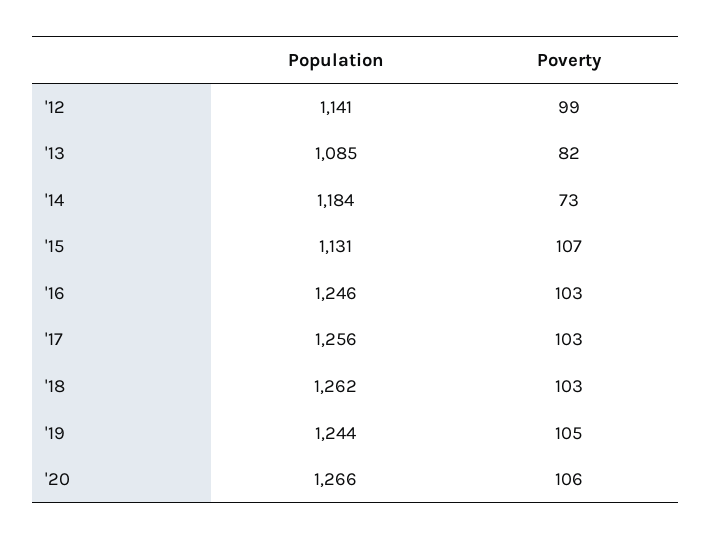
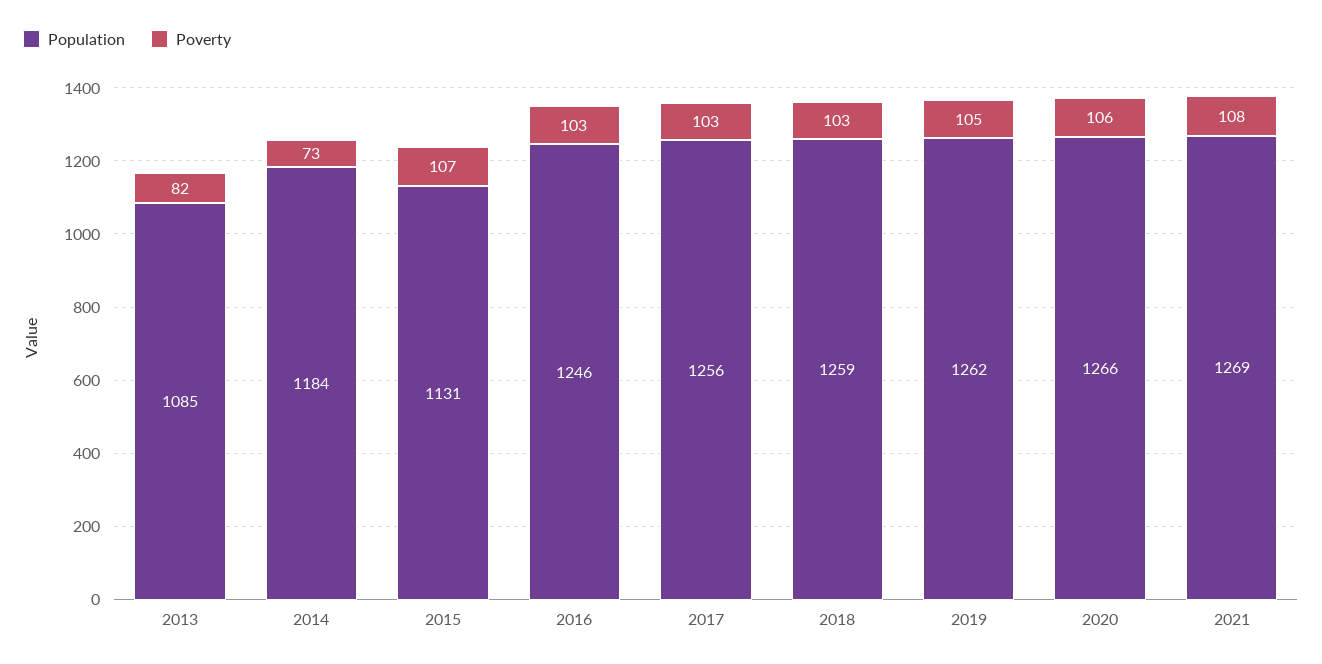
Population, '12: 1141 -> none
Poverty, '12: 99 -> none
Population, '18: 1262 -> 1259
Population, '19: 1244 -> 1262
Population, 2021: none -> 1269
Poverty, 2021: none -> 108

